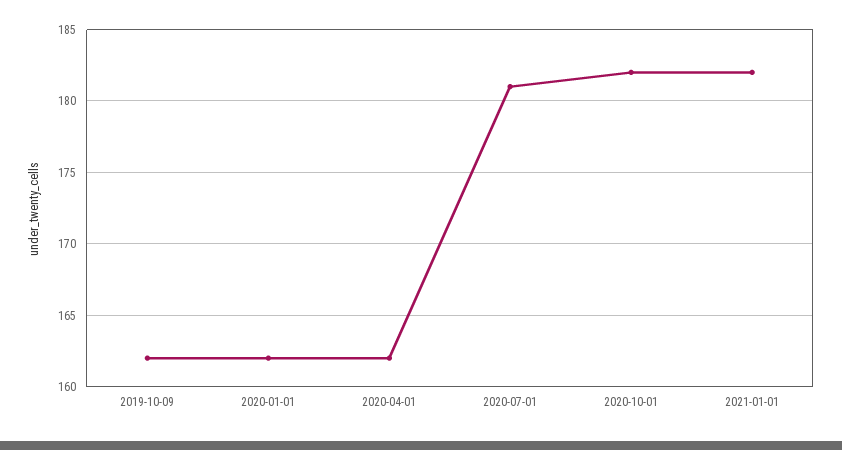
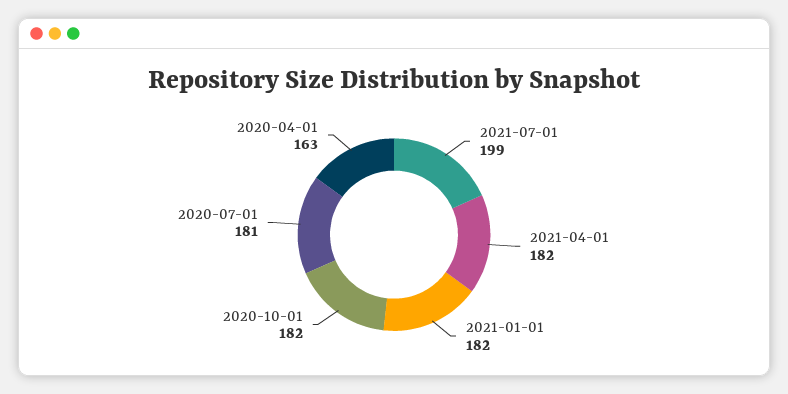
2019-10-09: 162 -> none
2020-01-01: 162 -> none
2020-04-01: 162 -> 163
2021-07-01: none -> 199
2021-04-01: none -> 182

